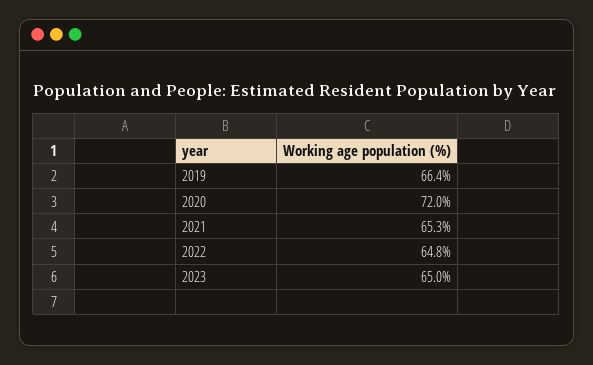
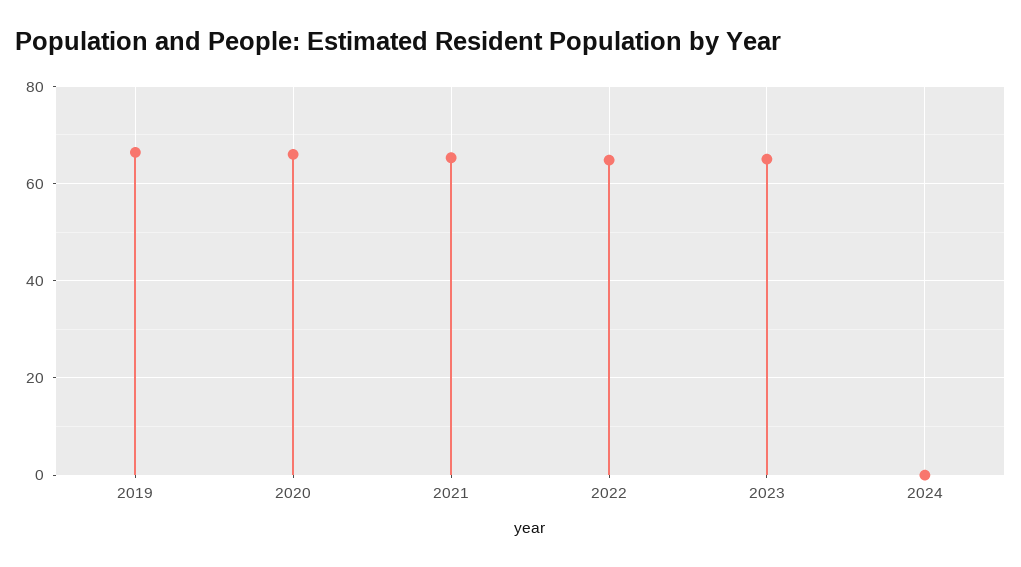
2020: 72 -> 66
2024: none -> 0

